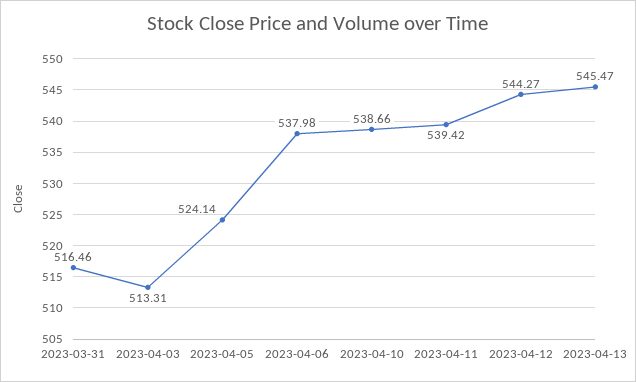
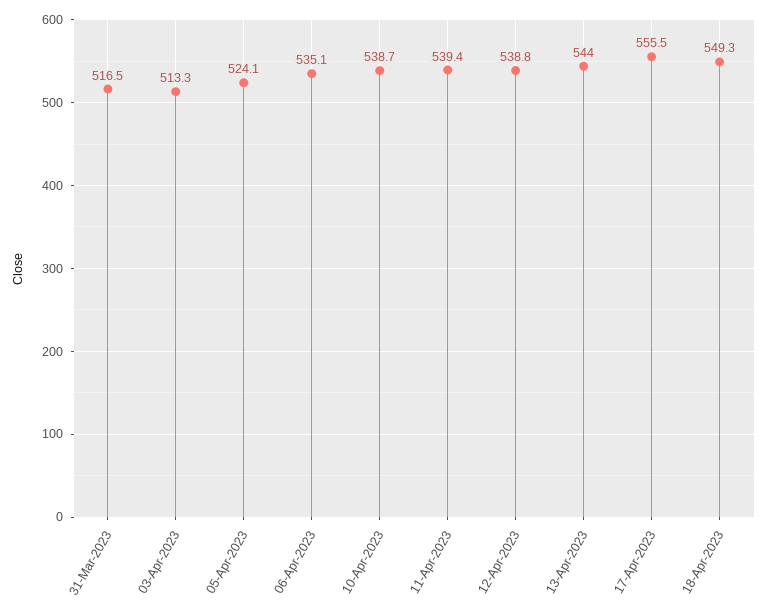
2023-04-06: 537.98 -> 535.1
2023-04-12: 544.27 -> 538.8
2023-04-13: 545.47 -> 544
17-Apr-2023: none -> 555.5
18-Apr-2023: none -> 549.3

